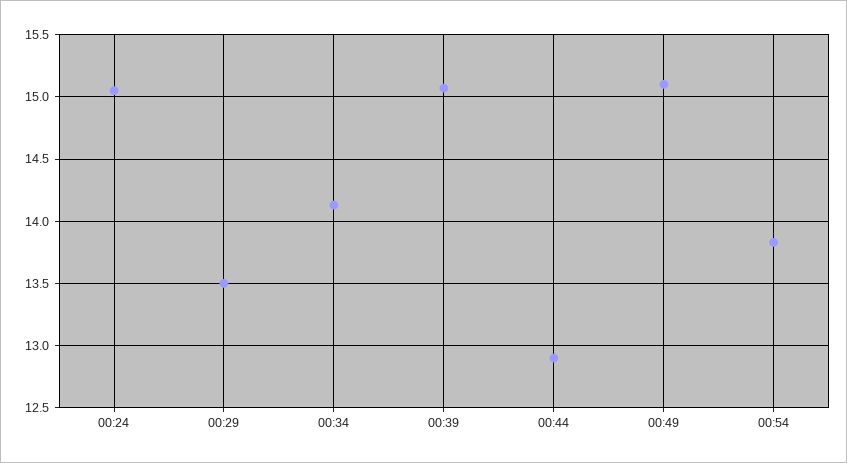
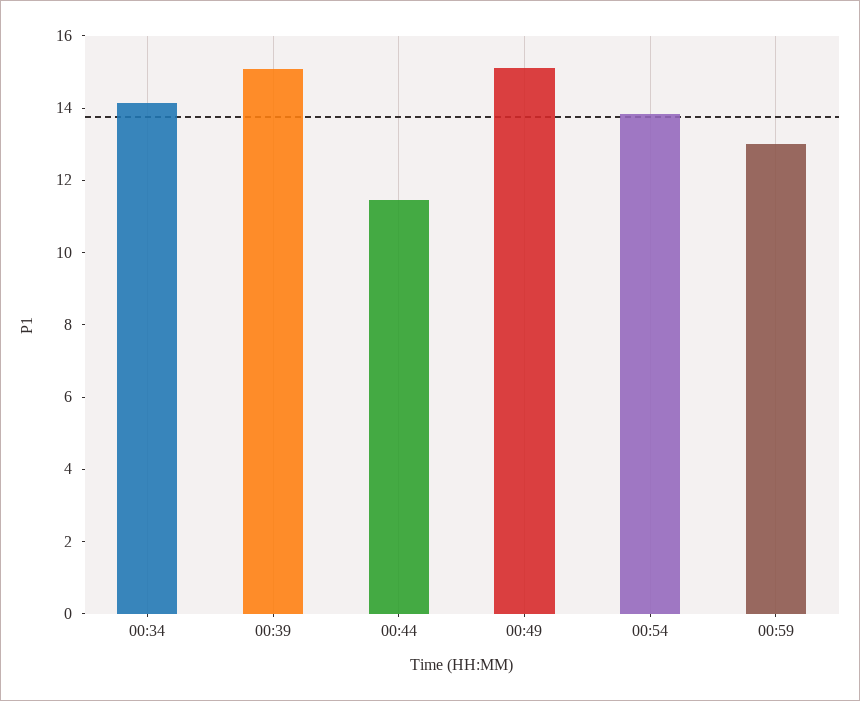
00:24: 15.05 -> none
00:29: 13.5 -> none
00:44: 12.9 -> 11.5
00:59: none -> 13

